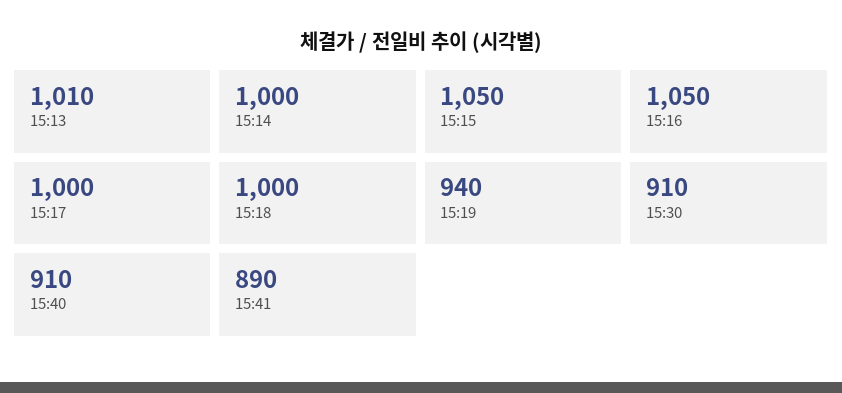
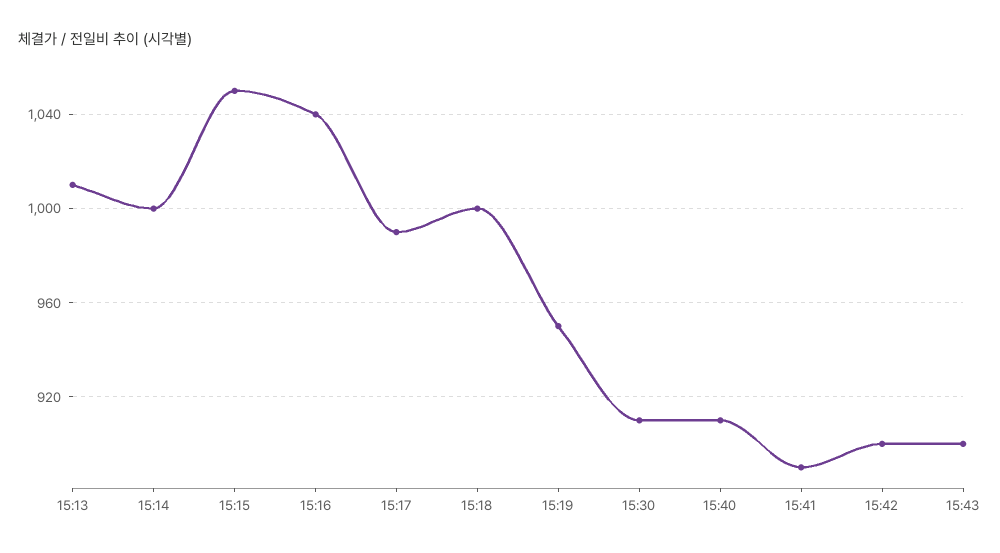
15:16: 1050 -> 1040
15:17: 1000 -> 990
15:19: 940 -> 950
15:42: none -> 900
15:43: none -> 900

